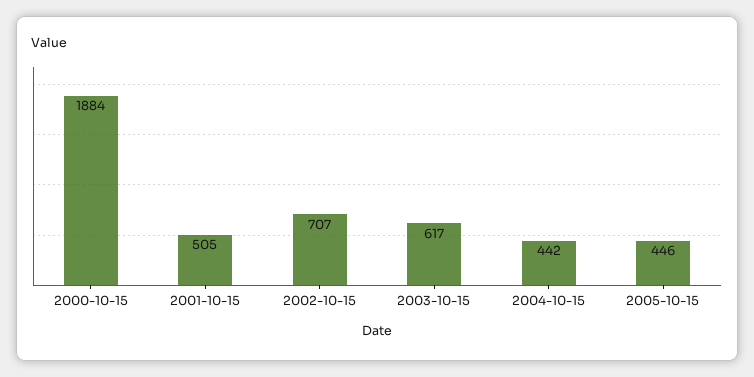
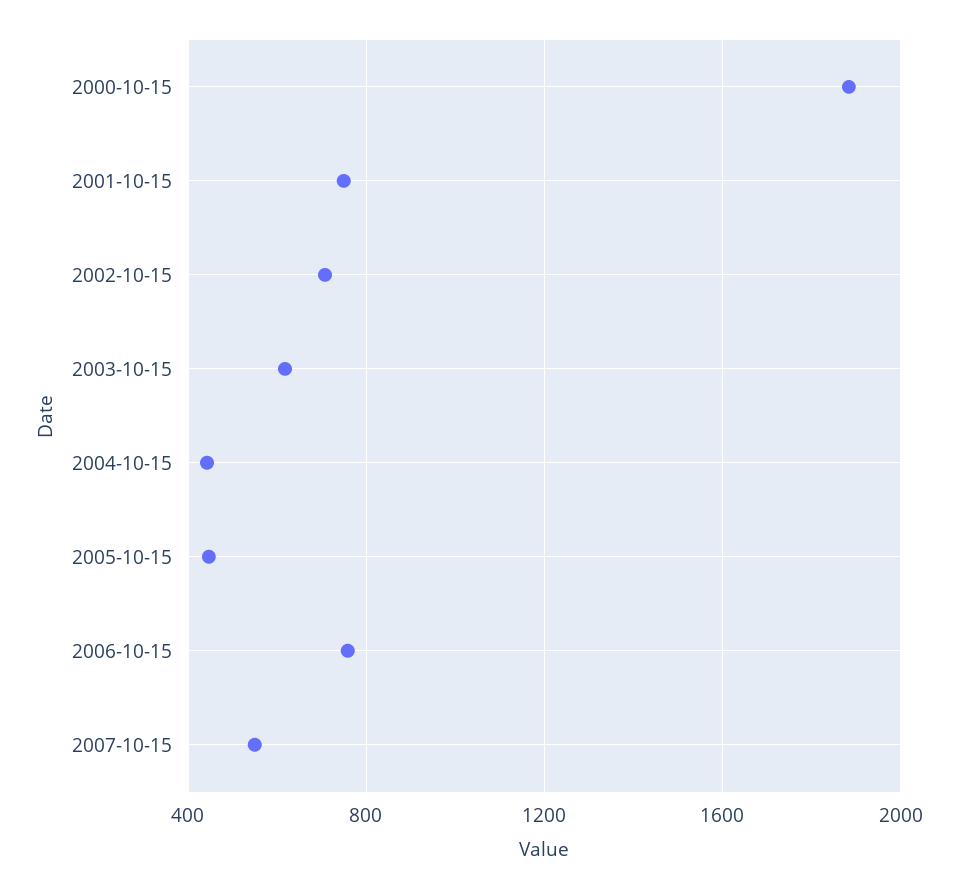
2001-10-15: 505 -> 750
2006-10-15: none -> 750
2007-10-15: none -> 550

